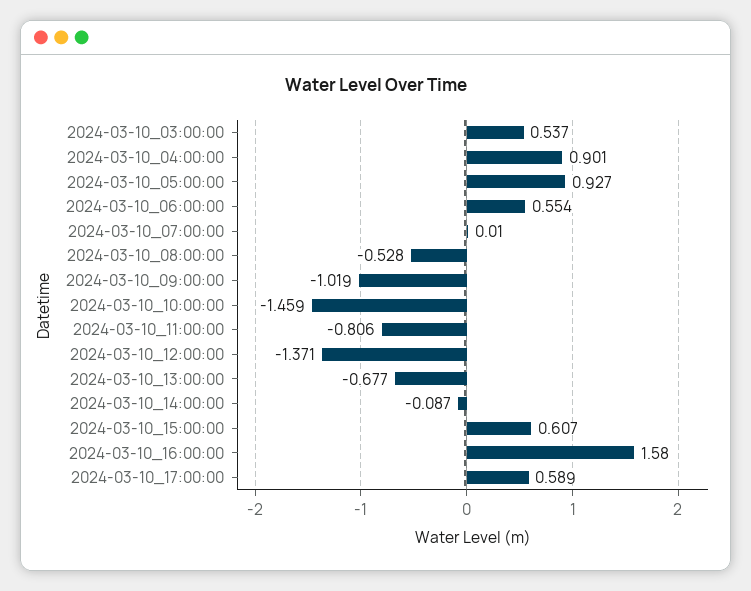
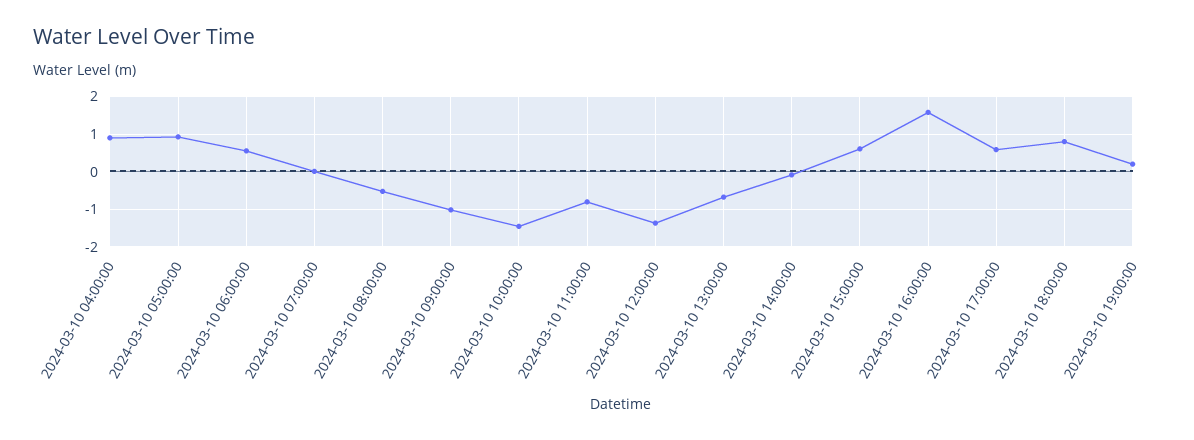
2024-03-10_03:00:00: 0.537 -> none
2024-03-10 18:00:00: none -> 0.8
2024-03-10 19:00:00: none -> 0.2

